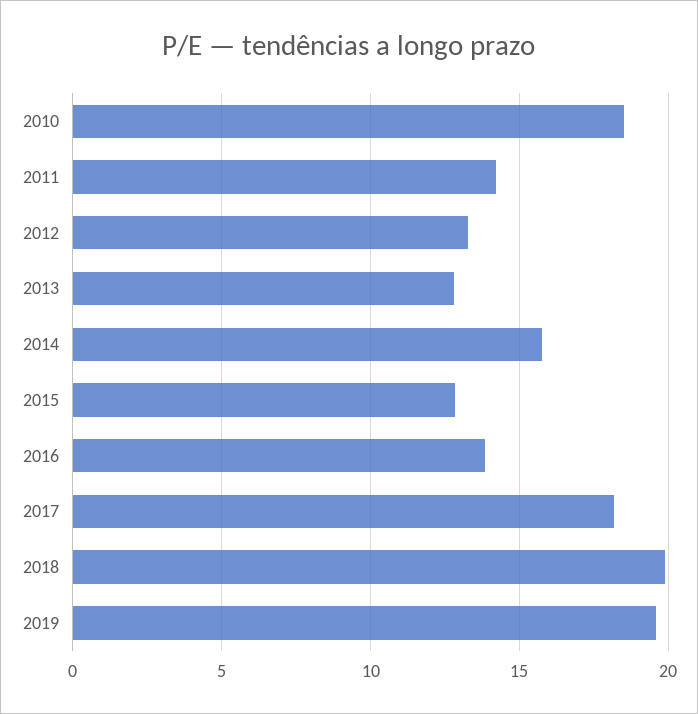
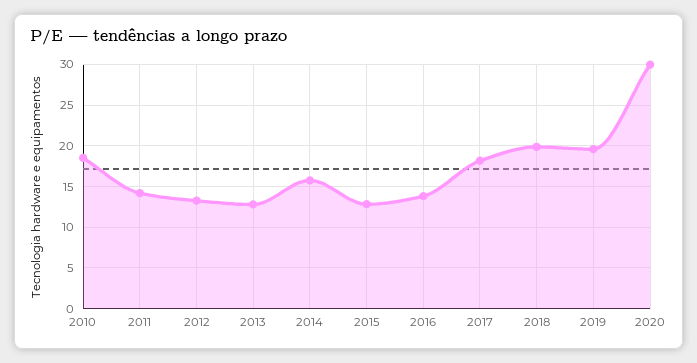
2020: none -> 30

